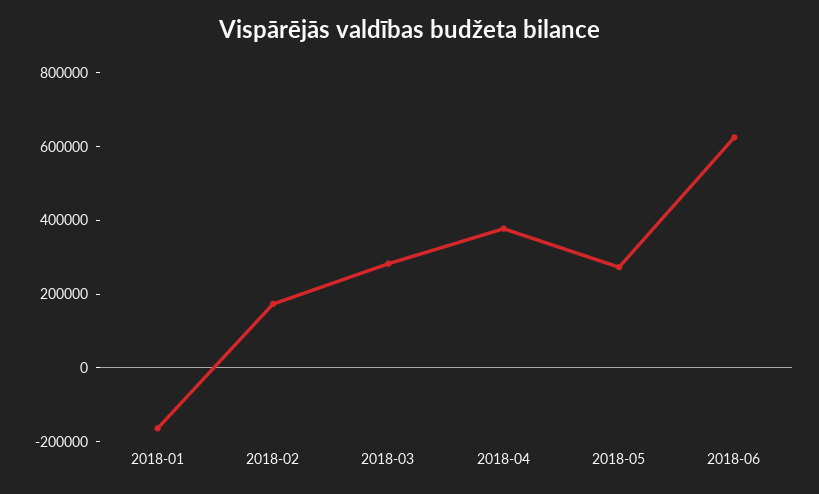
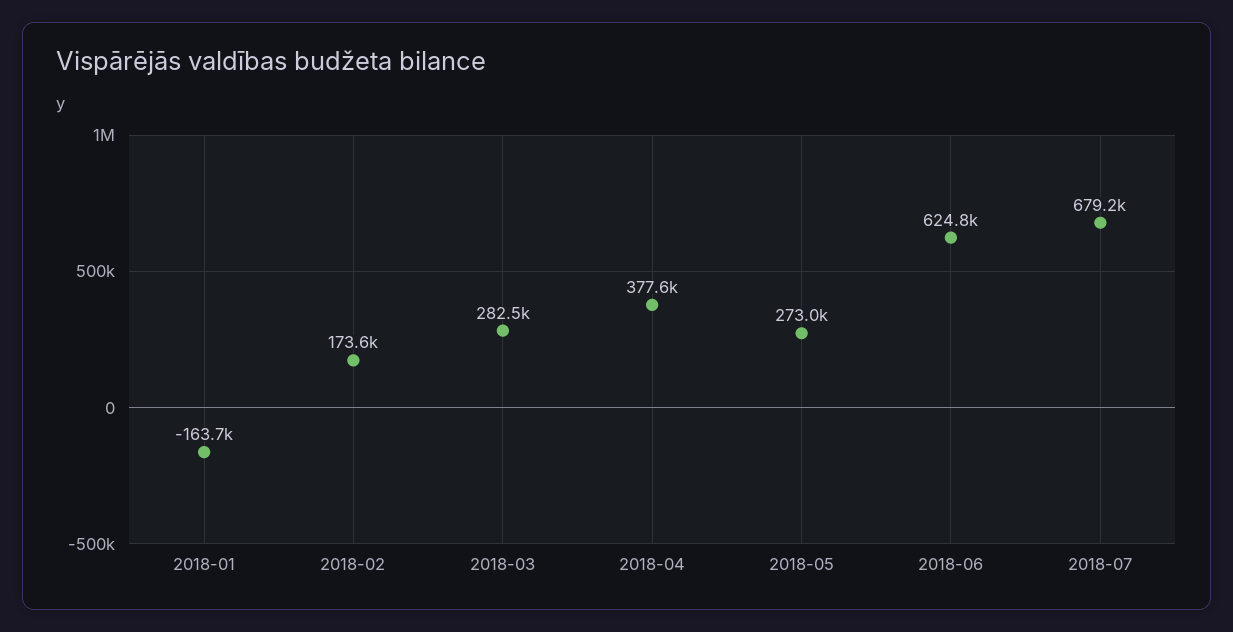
2018-07: none -> 679200

